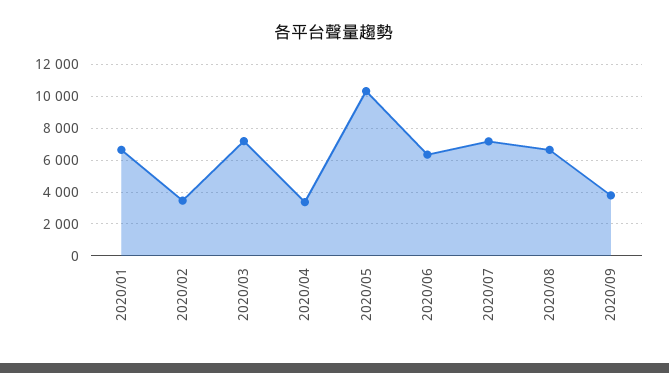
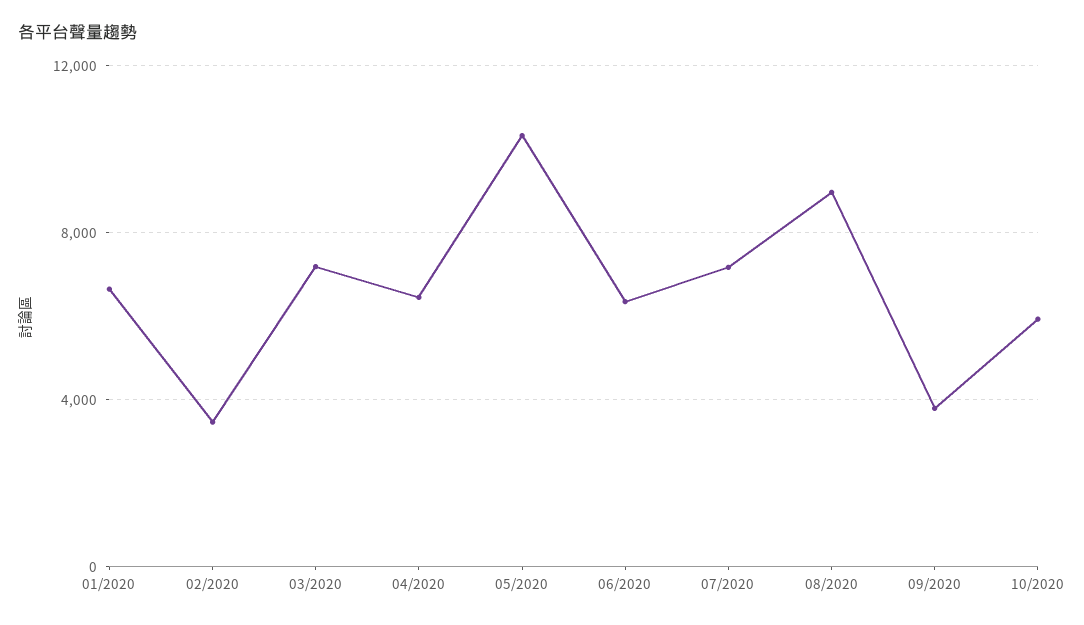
2020/04: 3500 -> 6500
2020/08: 6500 -> 9000
10/2020: none -> 6000

